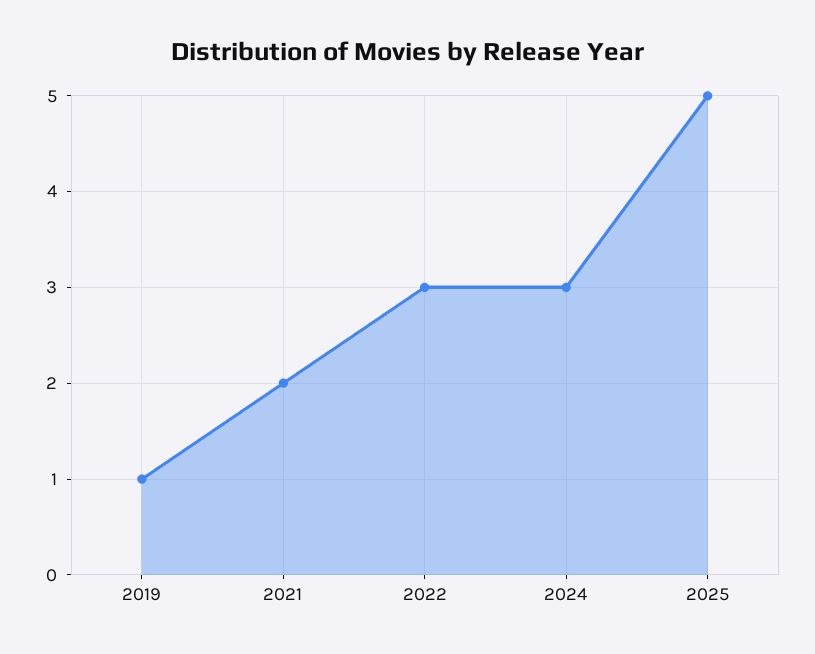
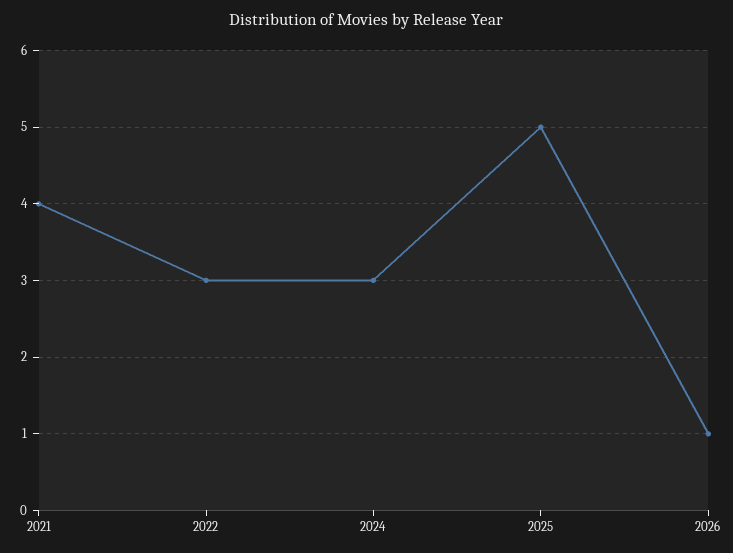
2019: 1 -> none
2021: 2 -> 4
2026: none -> 1

